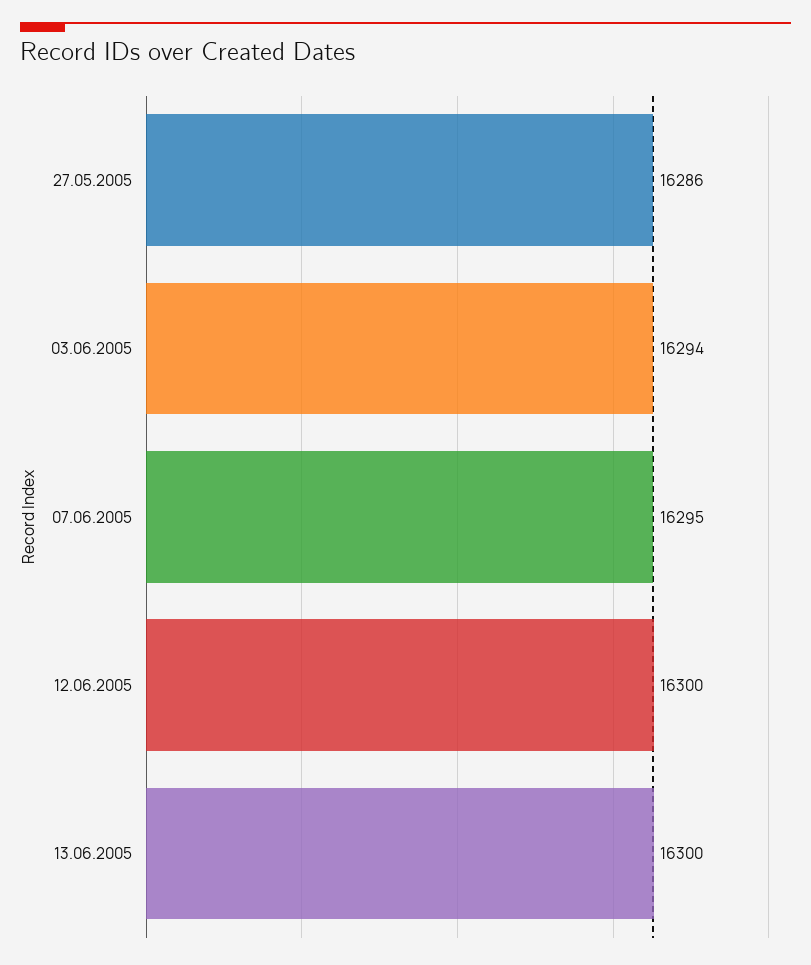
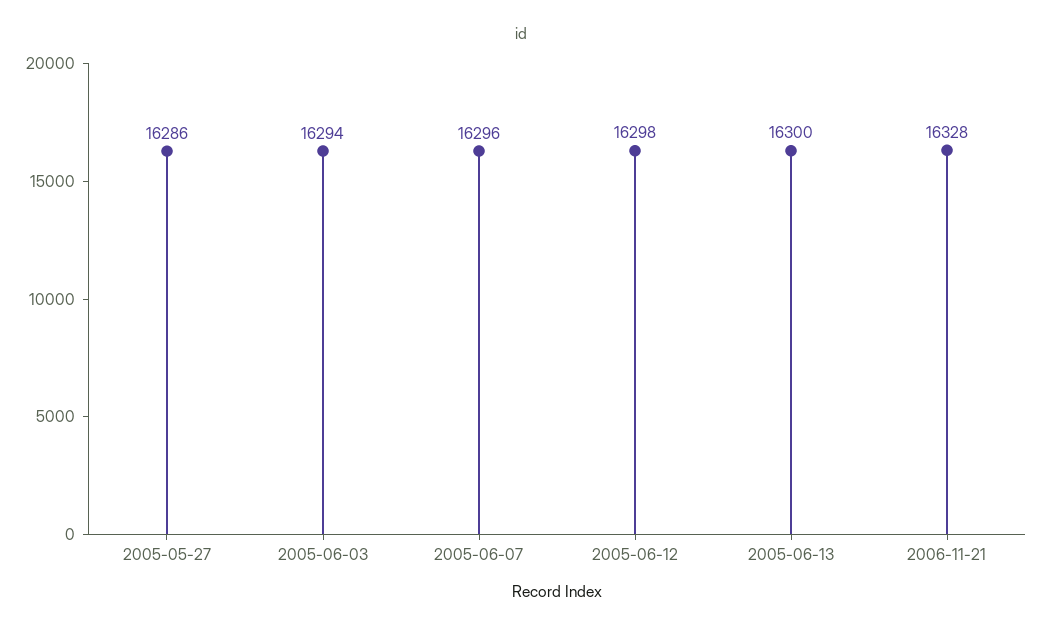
07.06.2005: 16295 -> 16296
12.06.2005: 16300 -> 16298
2006-11-21: none -> 16328

